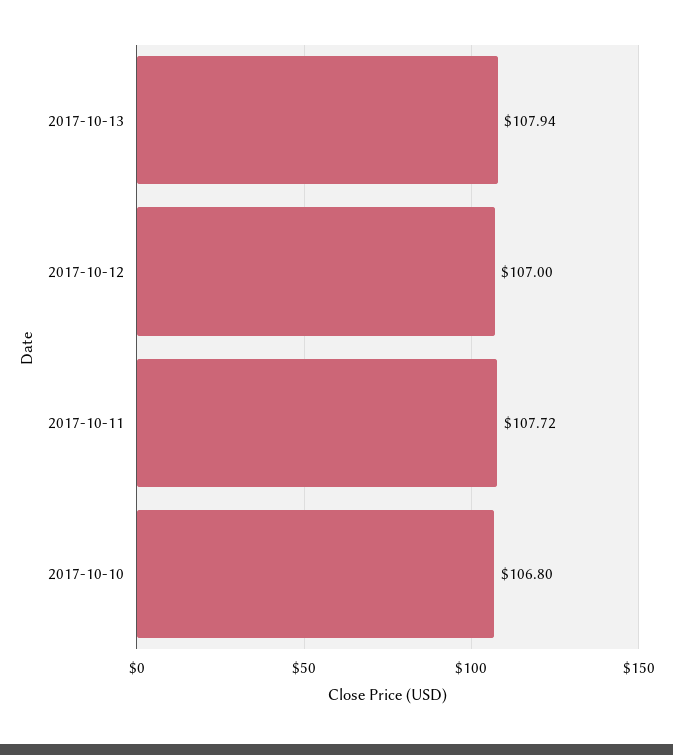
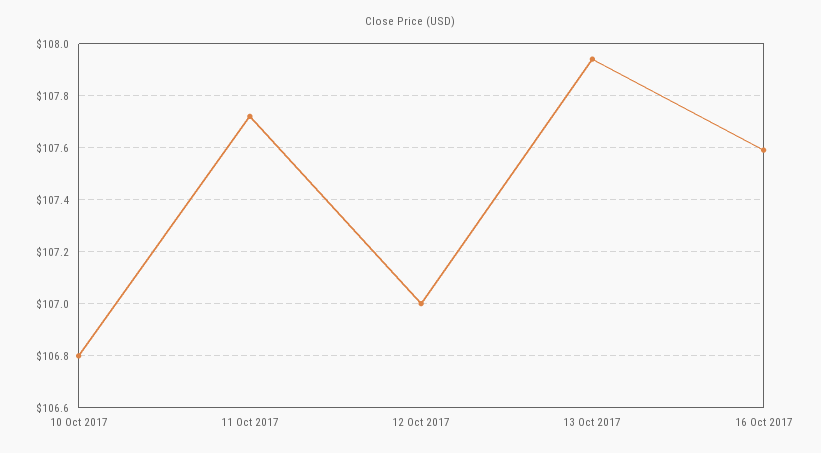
16 Oct 2017: none -> 107.6

